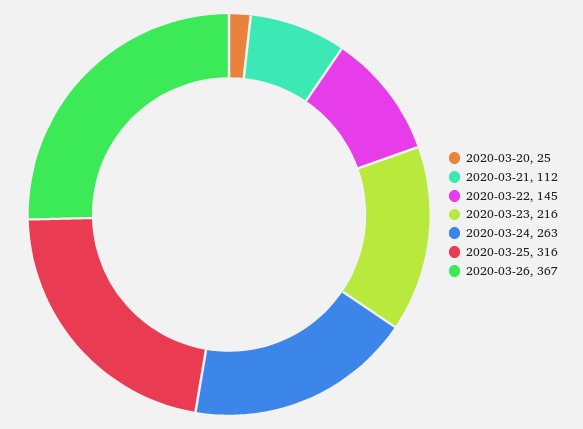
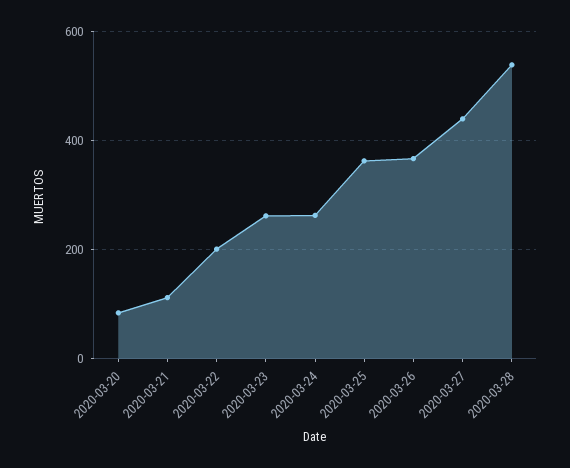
2020-03-20: 25 -> 80
2020-03-22: 145 -> 200
2020-03-23: 216 -> 260
2020-03-25: 316 -> 360
2020-03-27: none -> 440
2020-03-28: none -> 540

